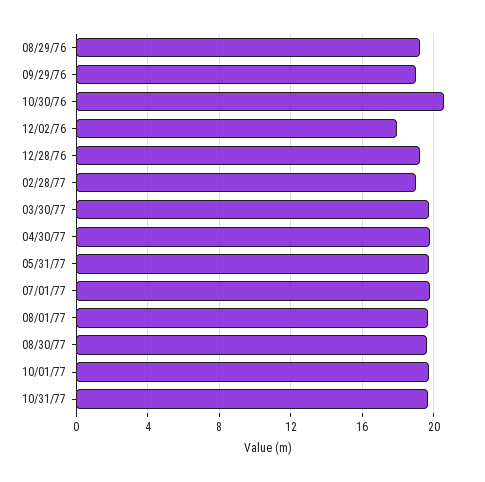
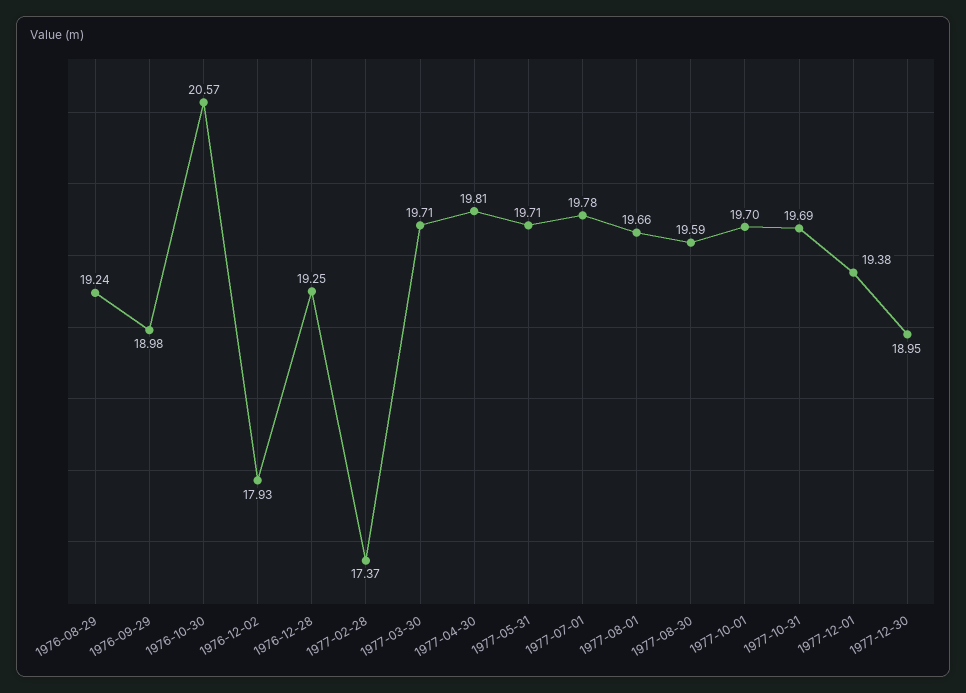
02/28/77: 19 -> 17.37
1977-12-01: none -> 19.38
1977-12-30: none -> 18.95

